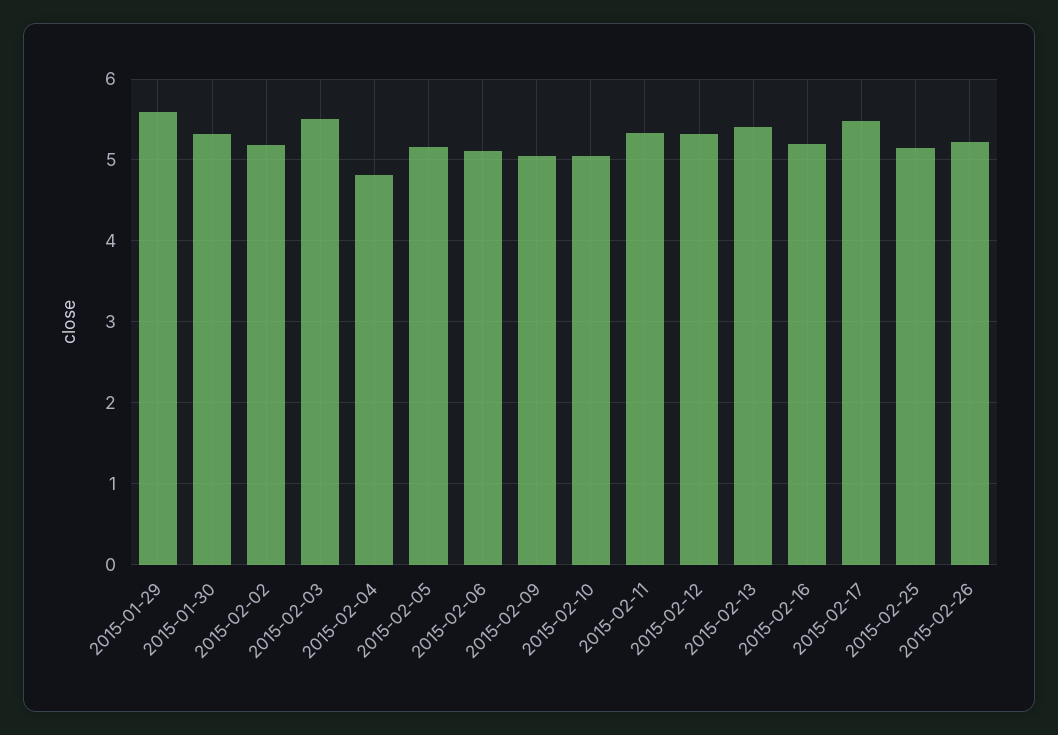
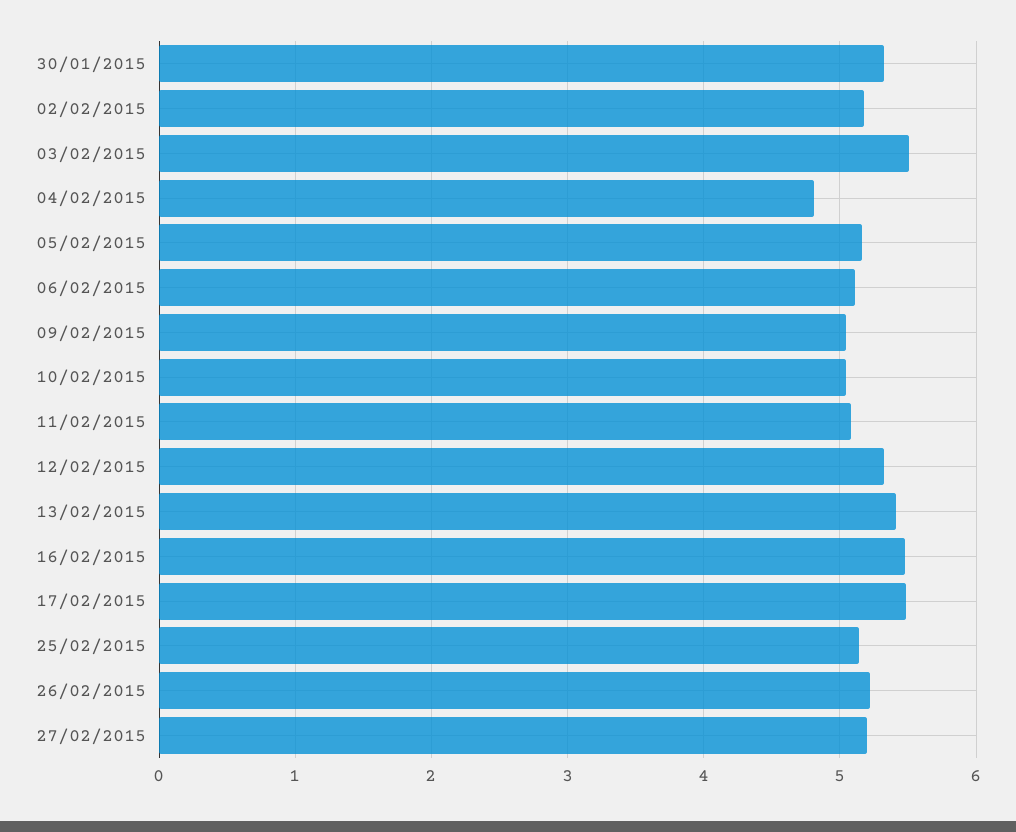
2015-01-29: 5.6 -> none
2015-02-11: 5.3 -> 5.1
2015-02-16: 5.2 -> 5.5
27/02/2015: none -> 5.2

